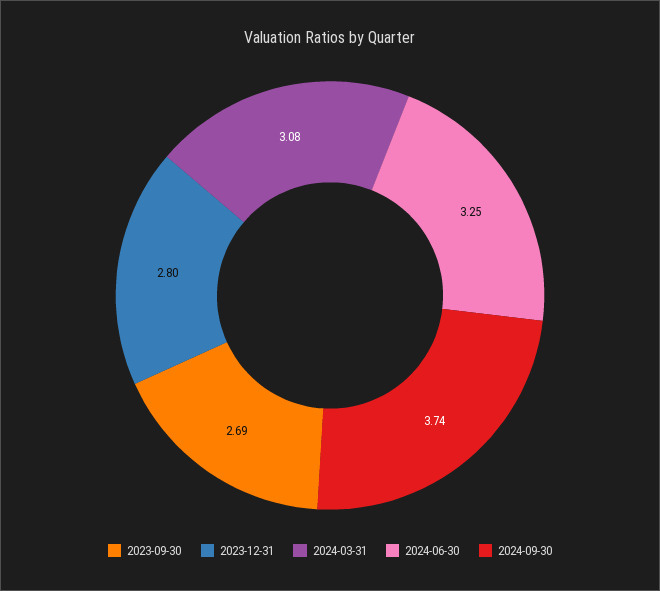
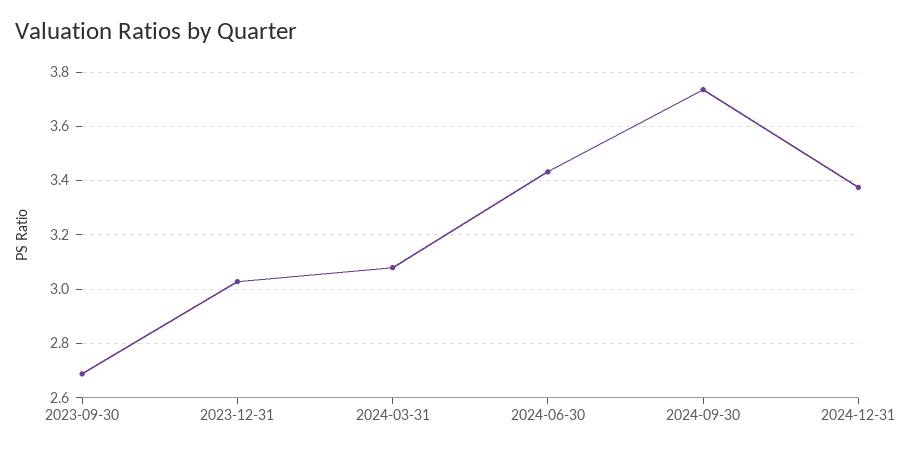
2023-12-31: 2.8 -> 3.025
2024-06-30: 3.25 -> 3.425
2024-12-31: none -> 3.375

